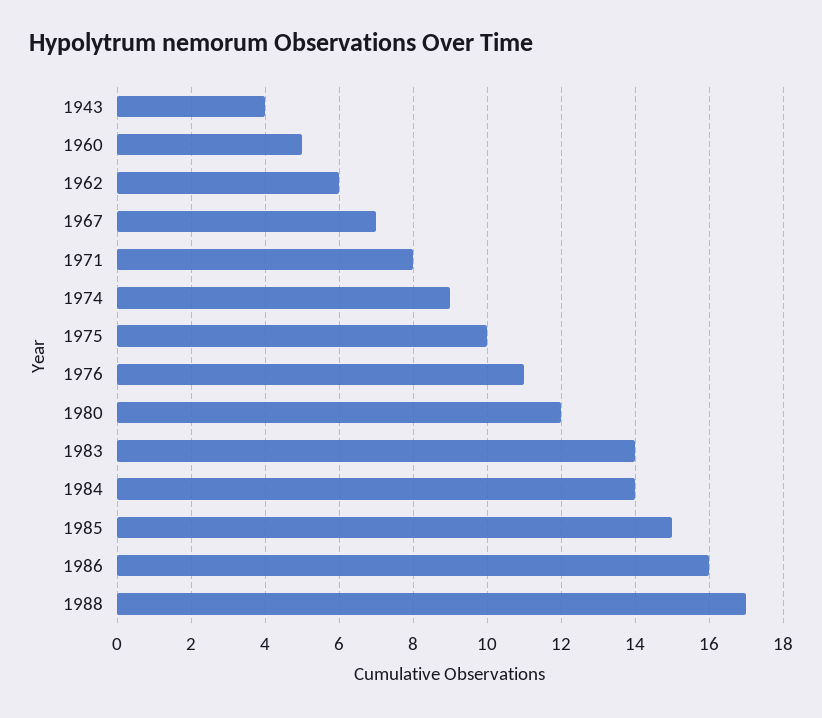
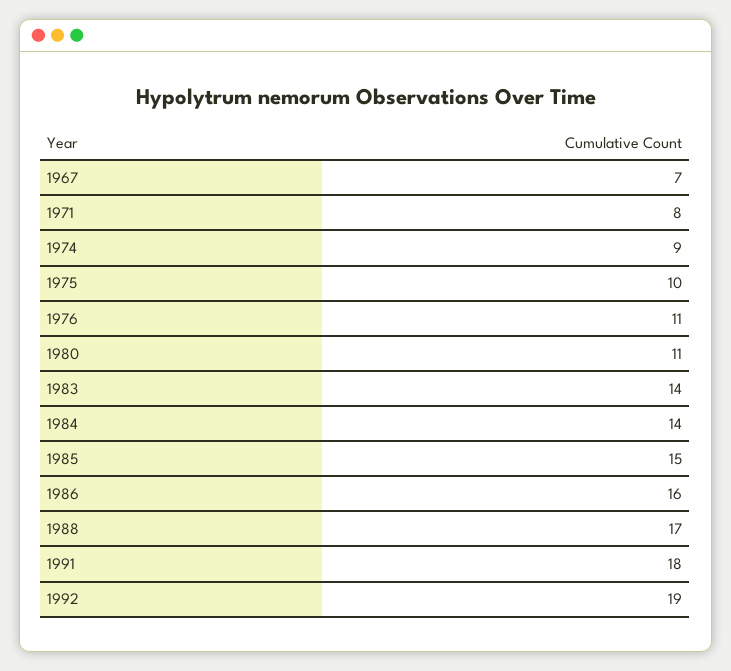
1943: 4 -> none
1960: 5 -> none
1962: 6 -> none
1980: 12 -> 11
1991: none -> 18
1992: none -> 19

